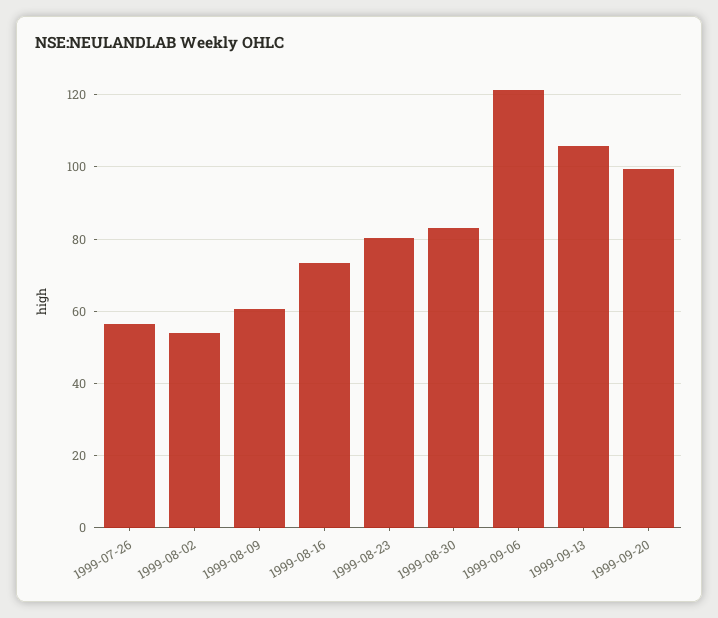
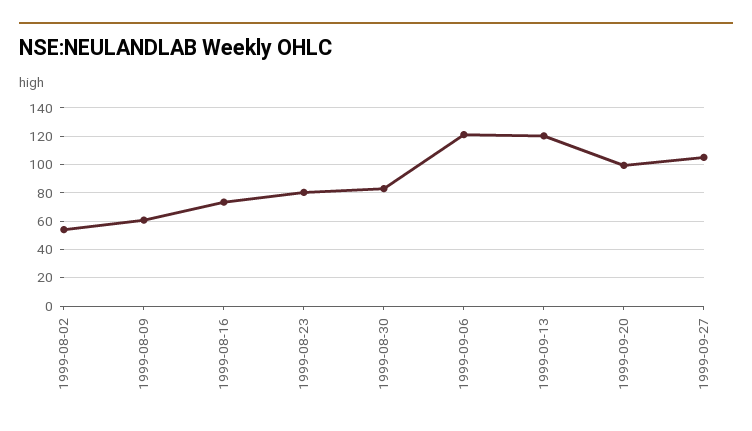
1999-07-26: 56 -> none
1999-09-13: 106 -> 120
1999-09-27: none -> 105

